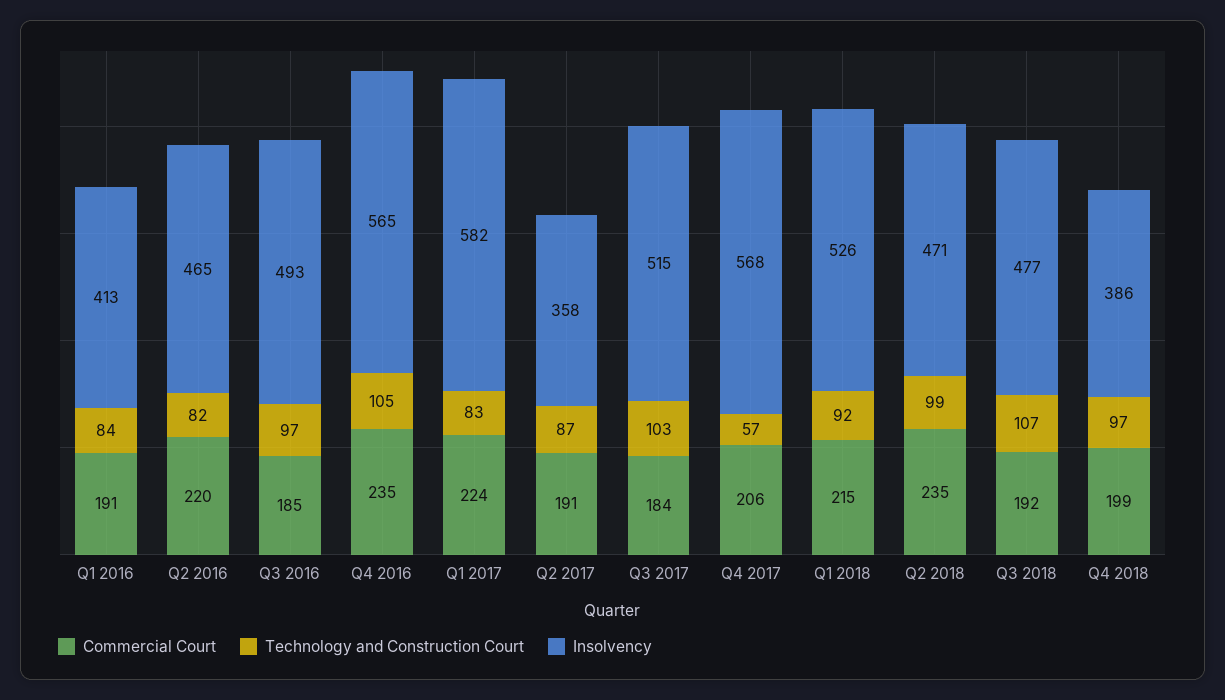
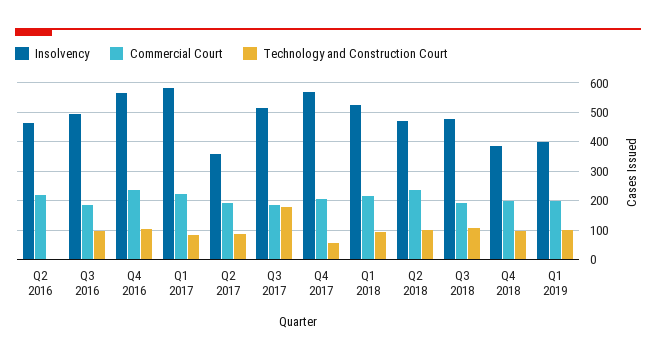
Commercial Court, Q1 2016: 191 -> none
Technology and Construction Court, Q1 2016: 84 -> none
Insolvency, Q1 2016: 413 -> none
Technology and Construction Court, Q2 2016: 82 -> 0
Technology and Construction Court, Q3 2017: 103 -> 175
Insolvency, Q1 2019: none -> 400
Commercial Court, Q1 2019: none -> 200
Technology and Construction Court, Q1 2019: none -> 100

